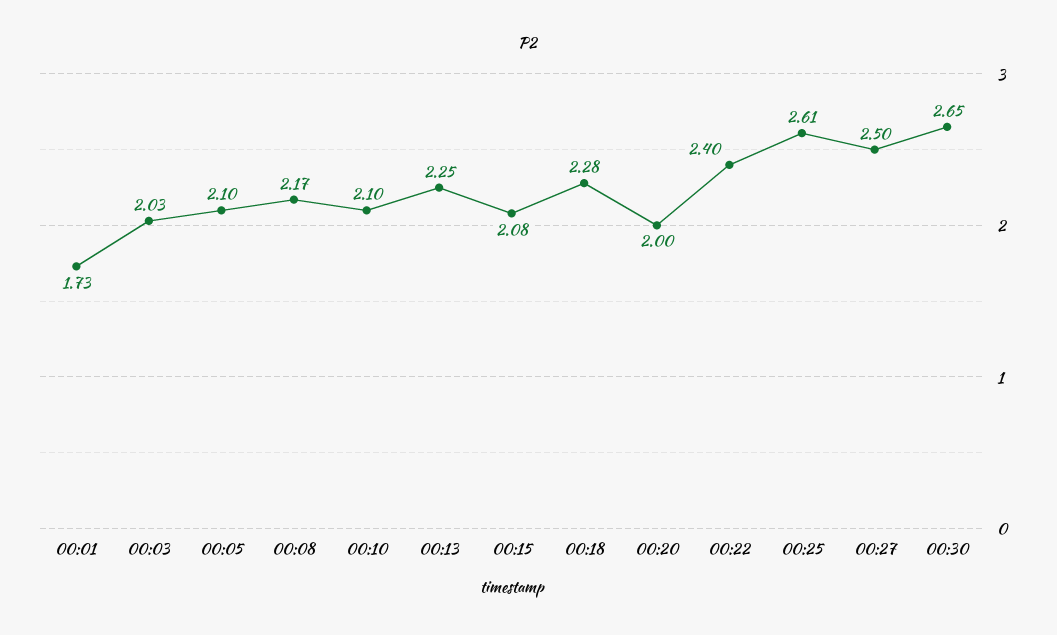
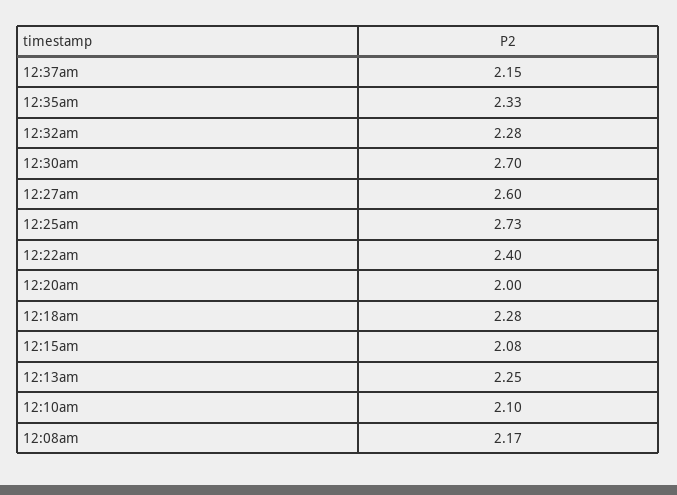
00:01: 1.73 -> none
00:03: 2.03 -> none
00:05: 2.1 -> none
00:25: 2.61 -> 2.73
00:27: 2.5 -> 2.6
00:30: 2.65 -> 2.7
12:37am: none -> 2.15
12:35am: none -> 2.33
12:32am: none -> 2.28

